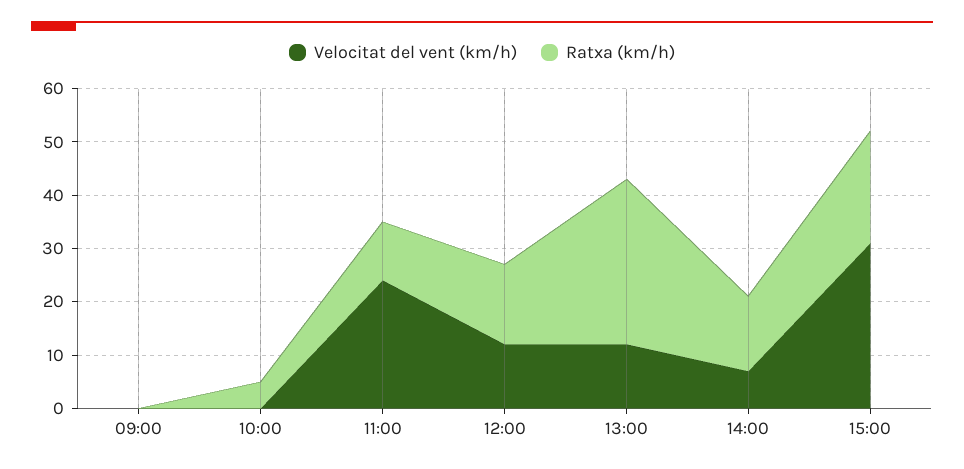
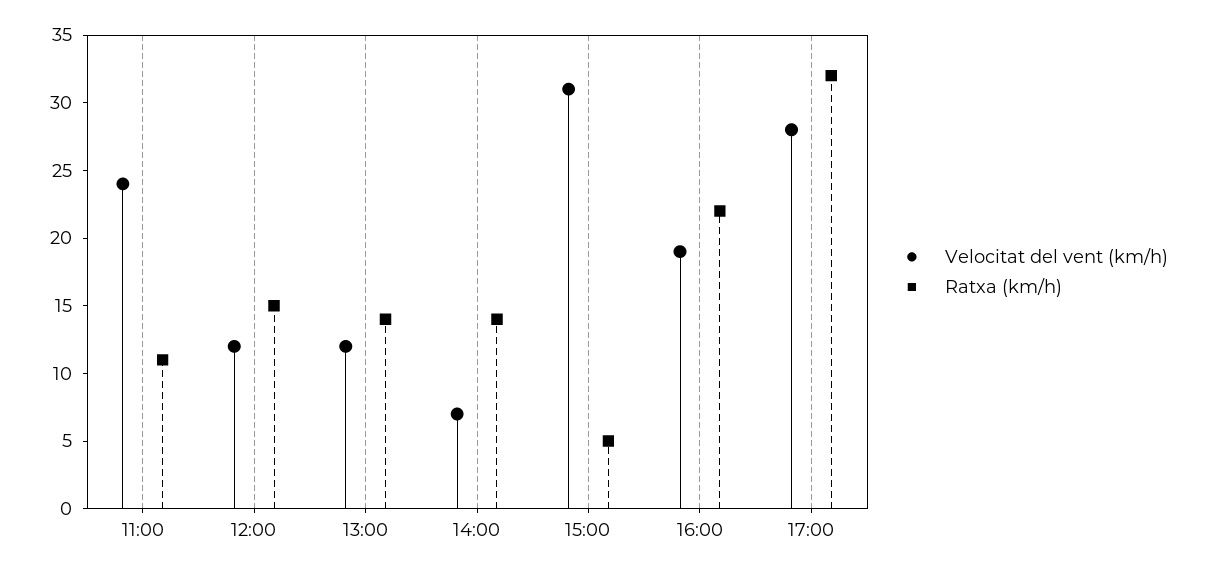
Velocitat del vent (km/h), 09:00: 0 -> none
Ratxa (km/h), 09:00: 0 -> none
Velocitat del vent (km/h), 10:00: 0 -> none
Ratxa (km/h), 10:00: 5 -> none
Ratxa (km/h), 13:00: 30 -> 14
Ratxa (km/h), 15:00: 20 -> 5
Velocitat del vent (km/h), 16:00: none -> 19
Ratxa (km/h), 16:00: none -> 22
Velocitat del vent (km/h), 17:00: none -> 28
Ratxa (km/h), 17:00: none -> 32

